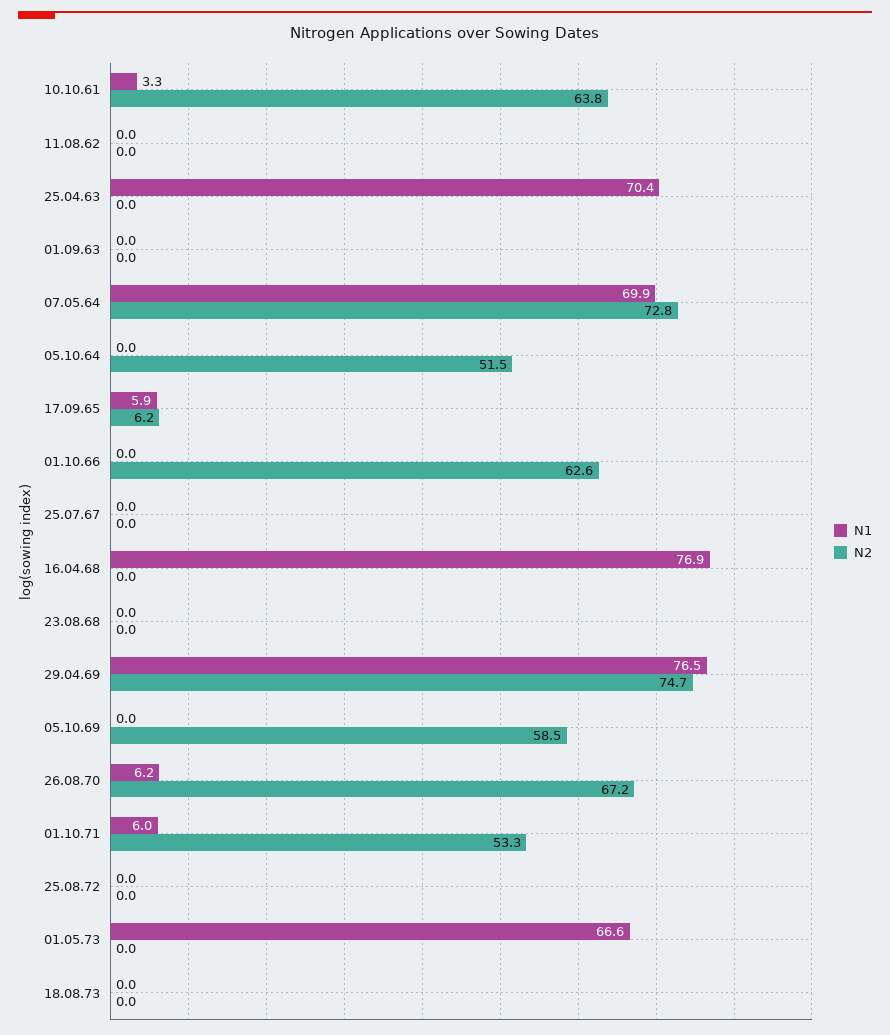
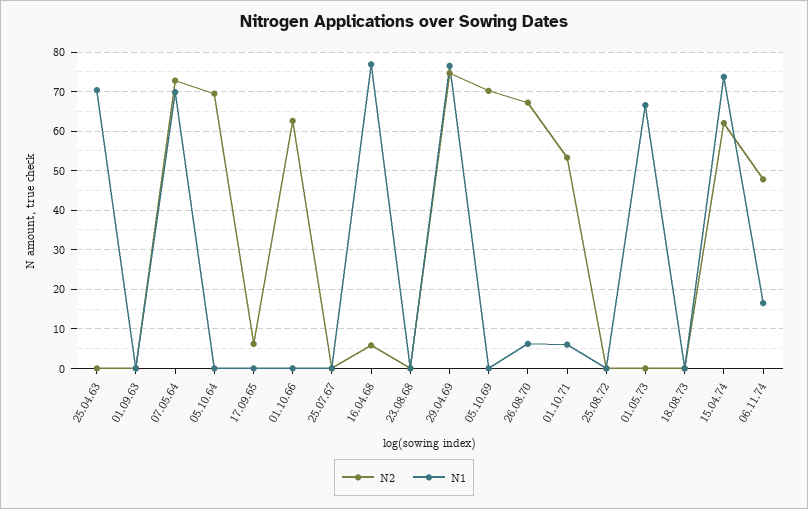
N1, 10.10.61: 3.3 -> none
N2, 10.10.61: 63.8 -> none
N1, 11.08.62: 0 -> none
N2, 11.08.62: 0 -> none
N2, 05.10.64: 51.5 -> 70
N1, 17.09.65: 5.9 -> 0
N2, 16.04.68: 0 -> 6
N2, 05.10.69: 58.5 -> 70
N2, 15.04.74: none -> 62
N1, 15.04.74: none -> 74
N2, 06.11.74: none -> 48
N1, 06.11.74: none -> 16

